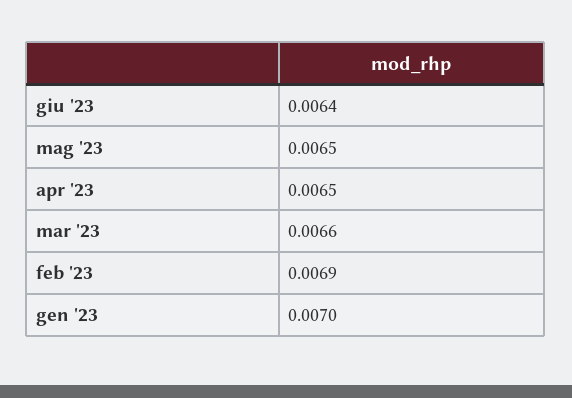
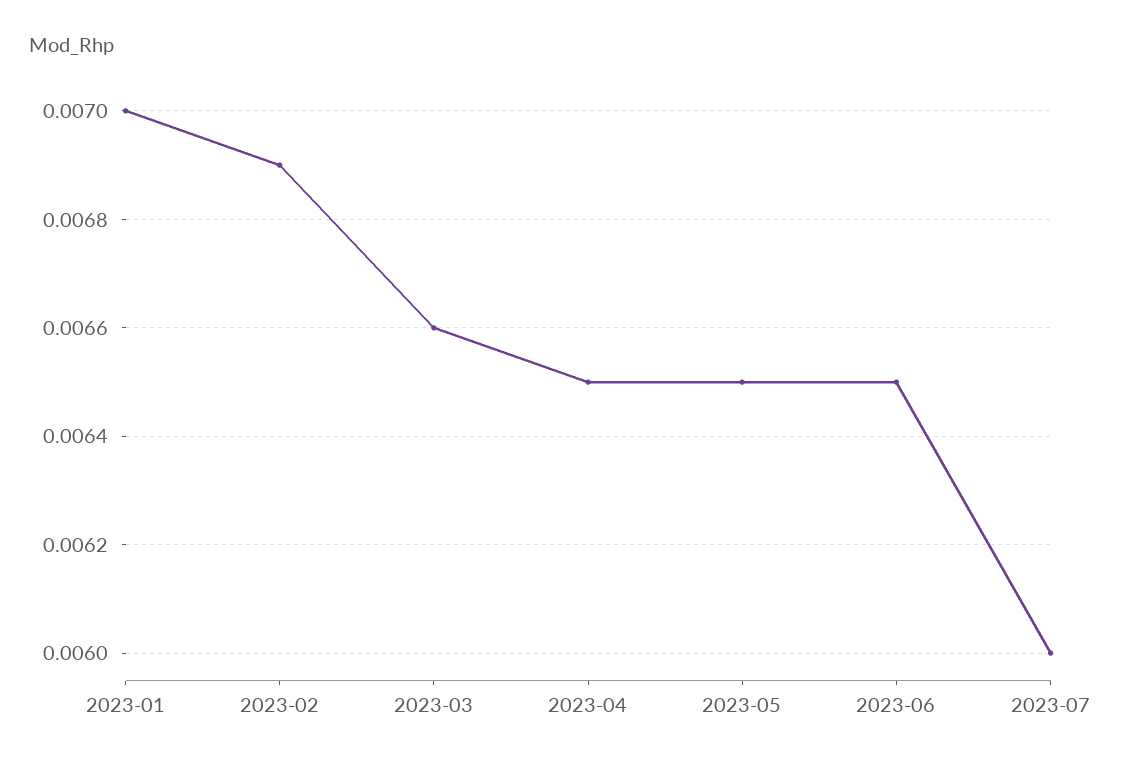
giu '23: 0.0064 -> 0.0065
2023-07: none -> 0.006

